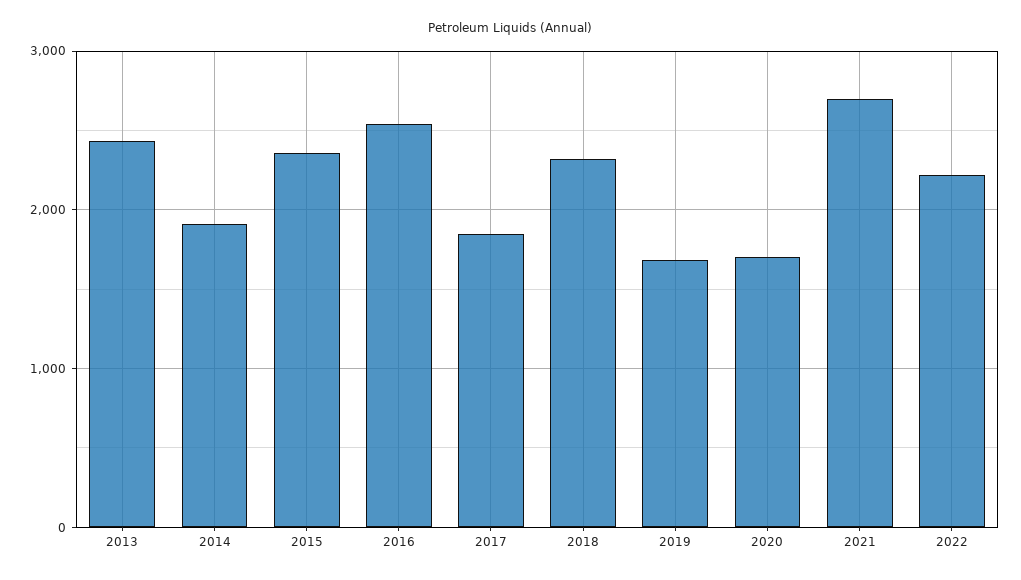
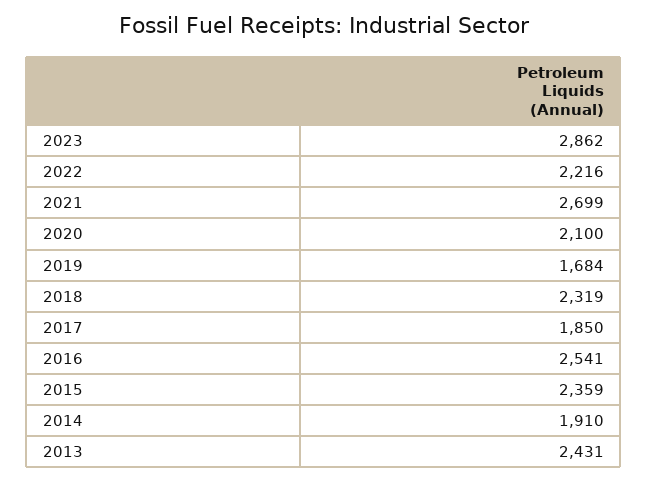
2020: 1700 -> 2100
2023: none -> 2862

